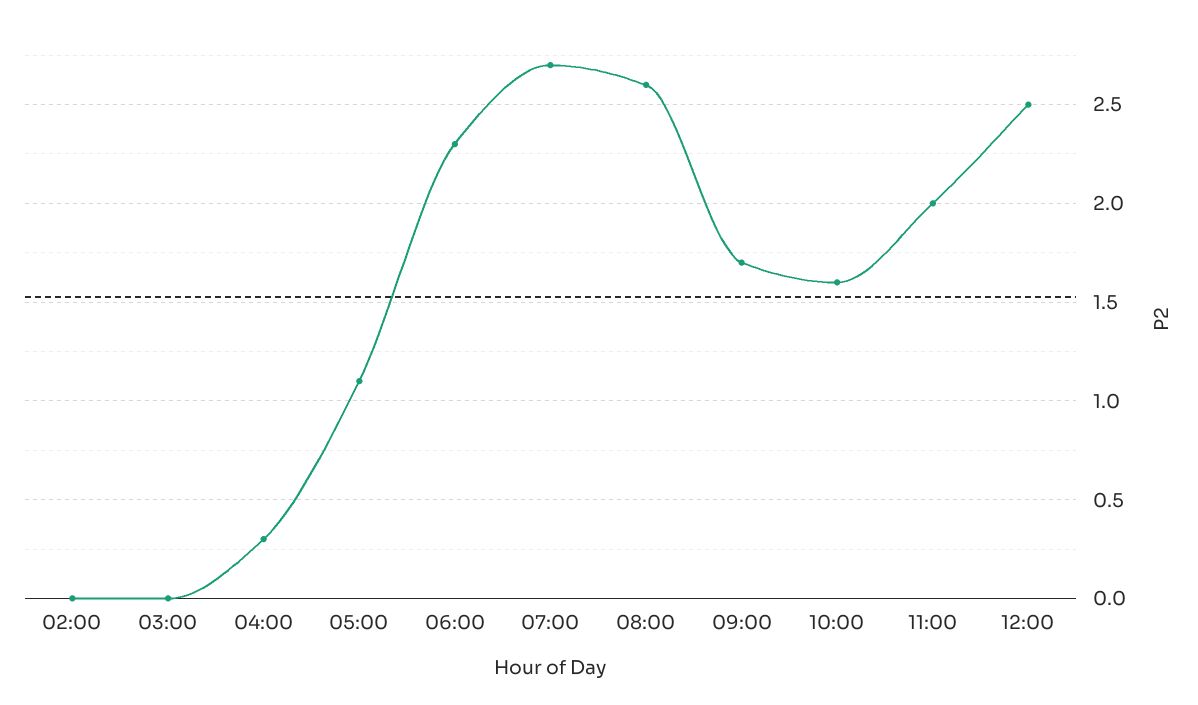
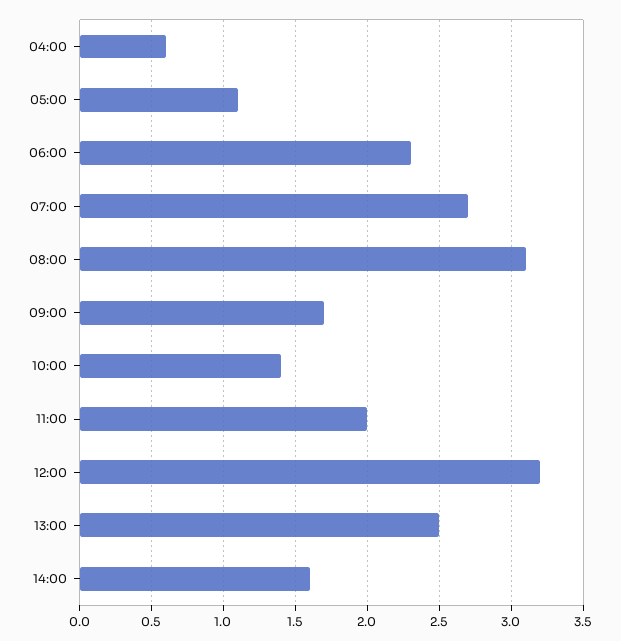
02:00: 0 -> none
03:00: 0 -> none
04:00: 0.3 -> 0.6
08:00: 2.6 -> 3.1
10:00: 1.6 -> 1.4
12:00: 2.5 -> 3.2
13:00: none -> 2.5
14:00: none -> 1.6

